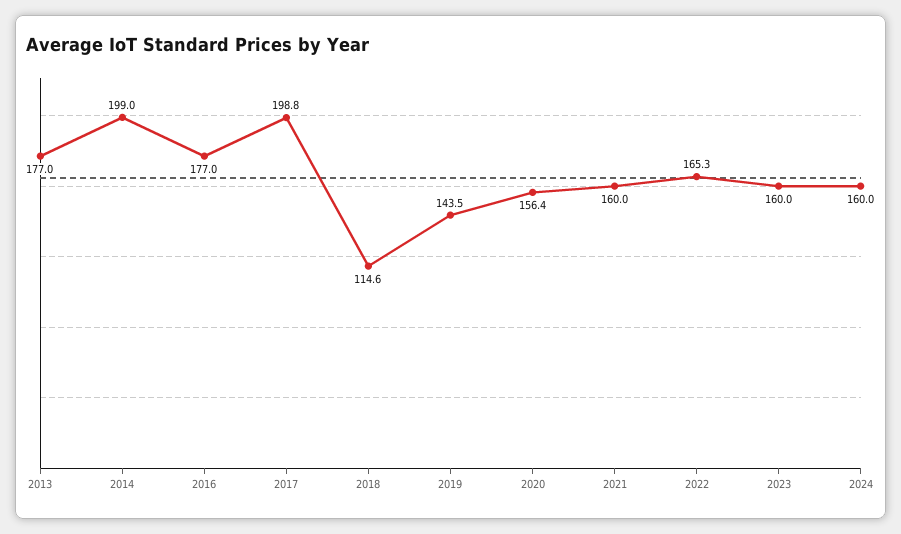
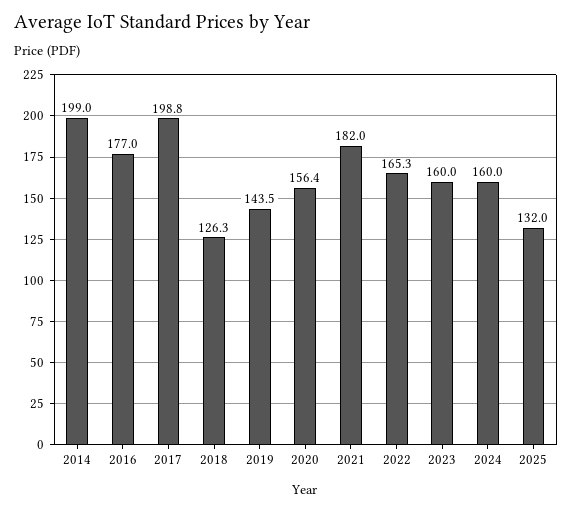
2013: 177 -> none
2018: 114.6 -> 126.3
2021: 160 -> 182
2025: none -> 132

